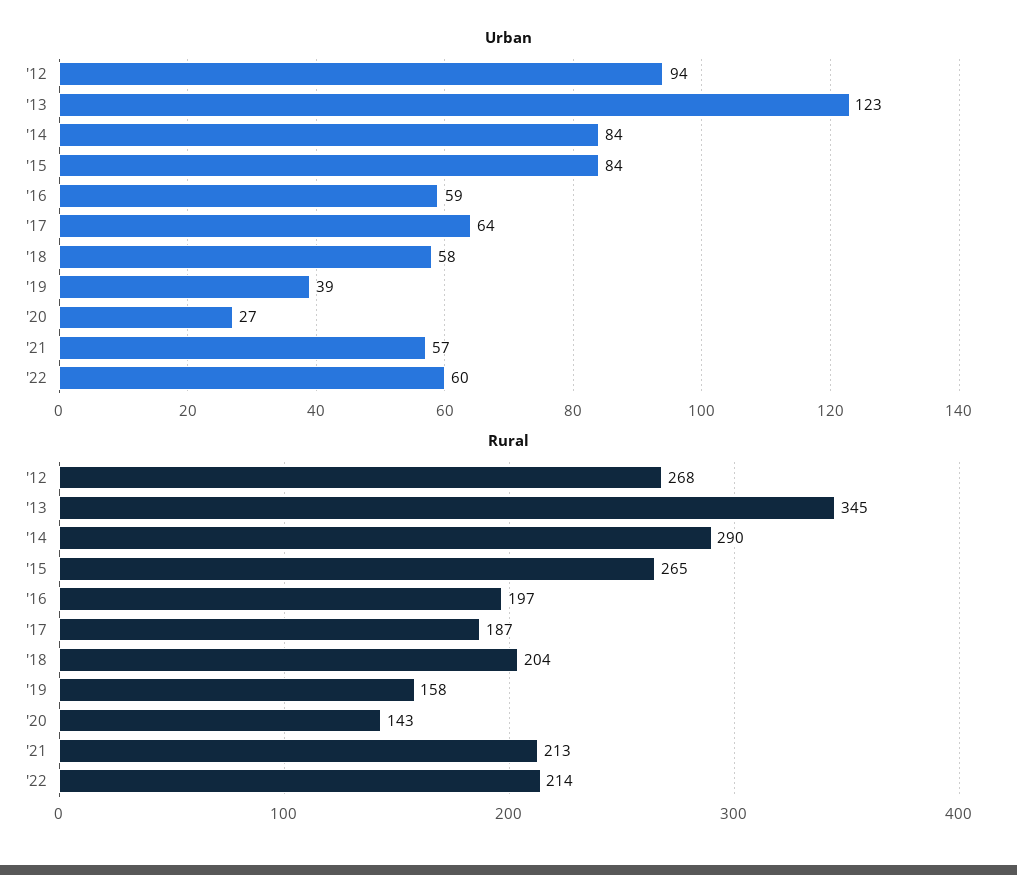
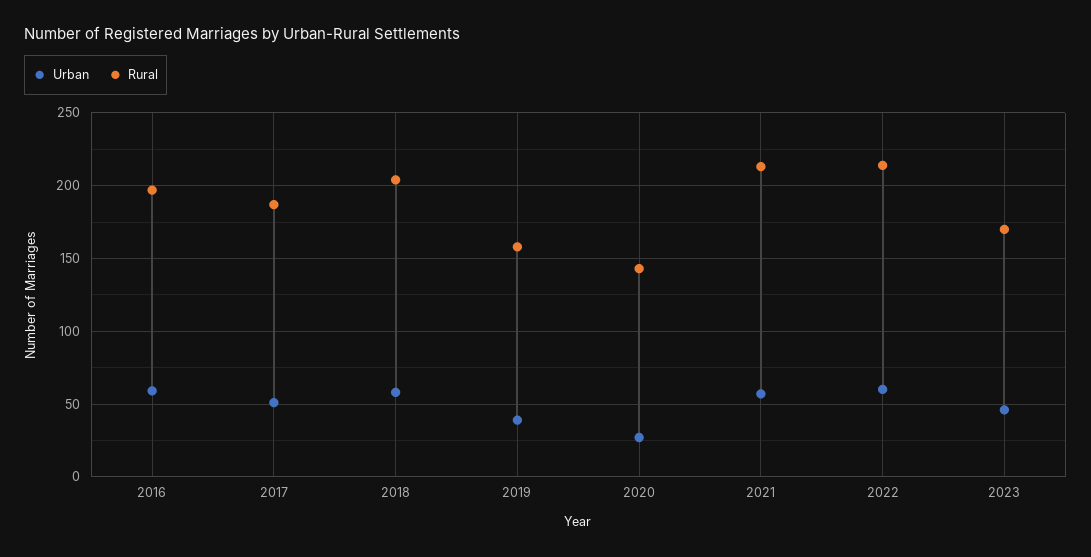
Urban, '12: 94 -> none
Urban, '13: 123 -> none
Urban, '14: 84 -> none
Urban, '15: 84 -> none
Urban, '17: 64 -> 50
Rural, '12: 268 -> none
Rural, '13: 345 -> none
Rural, '14: 290 -> none
Rural, '15: 265 -> none
Urban, 2023: none -> 45
Rural, 2023: none -> 170

